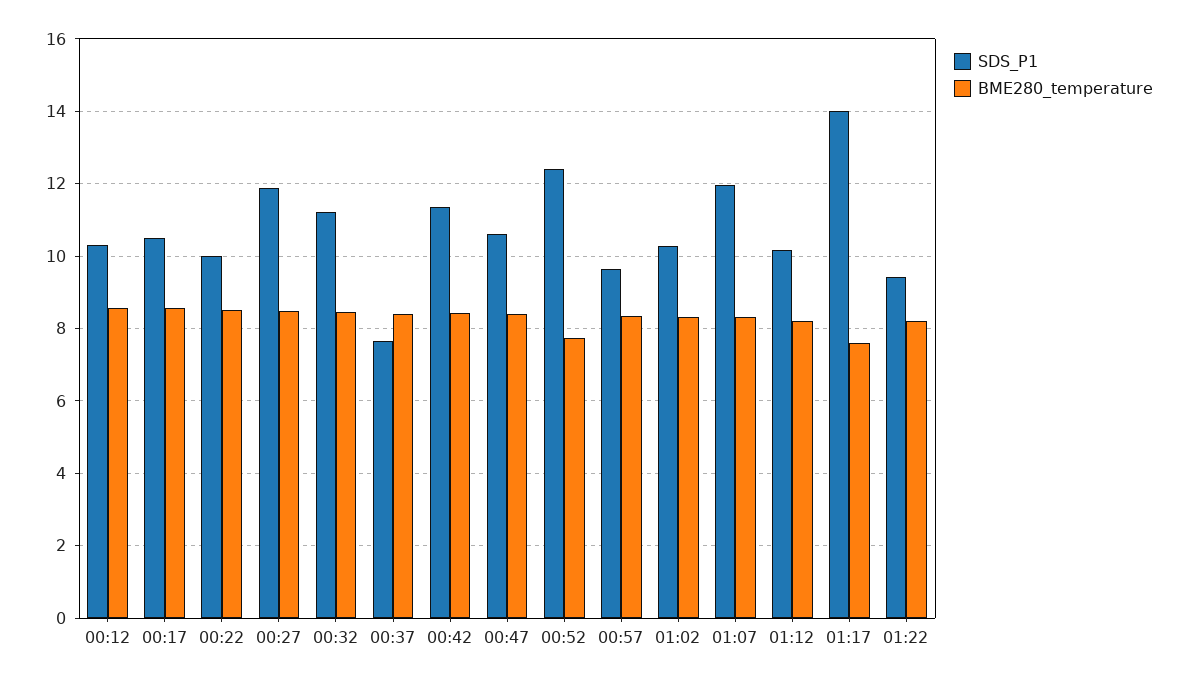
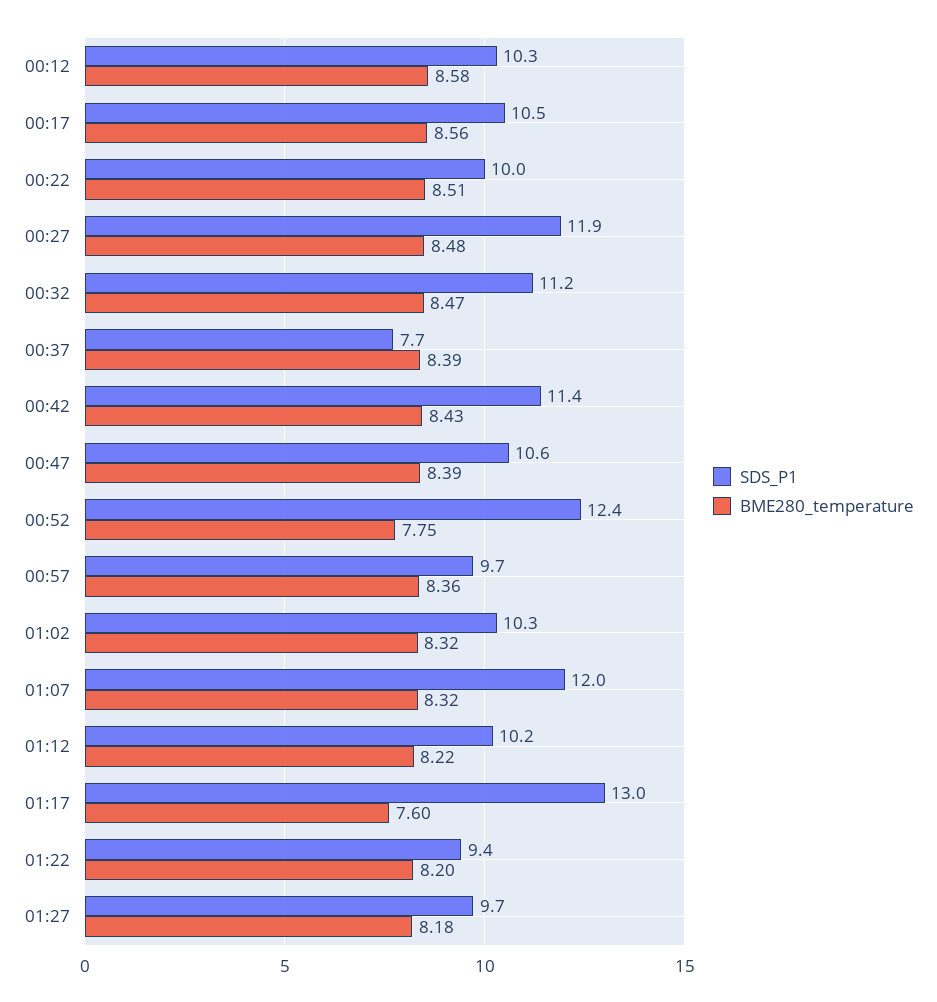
SDS_P1, 01:17: 14 -> 13
SDS_P1, 01:27: none -> 9.7
BME280_temperature, 01:27: none -> 8.18

